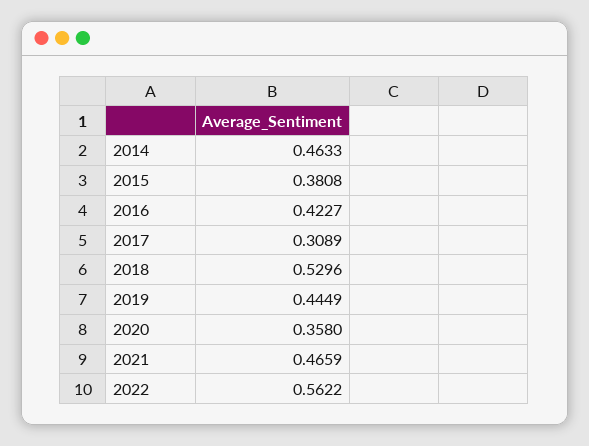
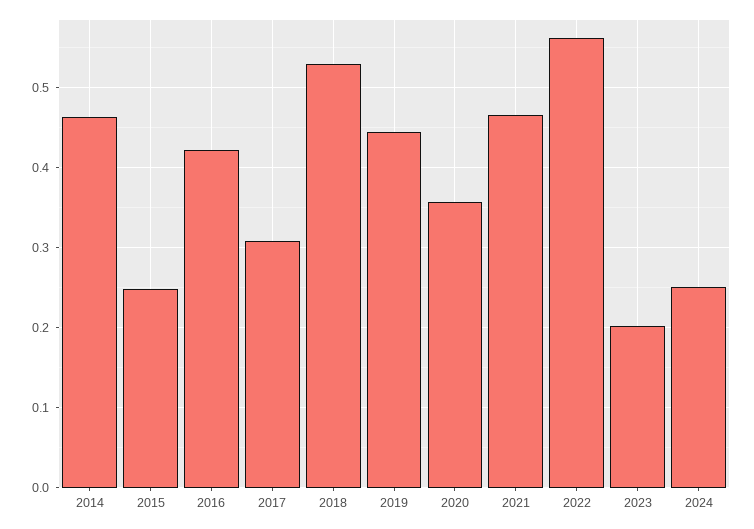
2015: 0.3808 -> 0.25
2023: none -> 0.2
2024: none -> 0.25

